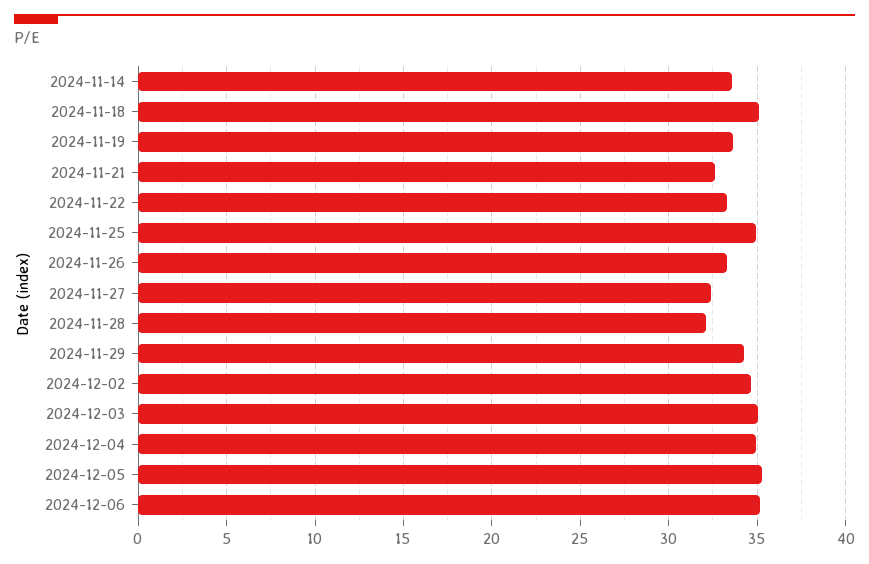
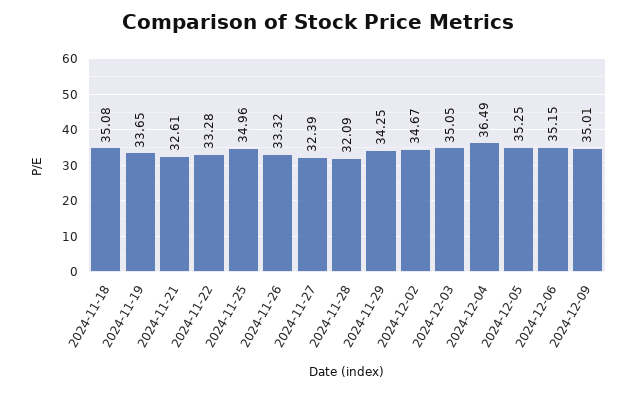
2024-11-14: 33.5 -> none
2024-12-04: 35 -> 36.49
2024-12-09: none -> 35.01

